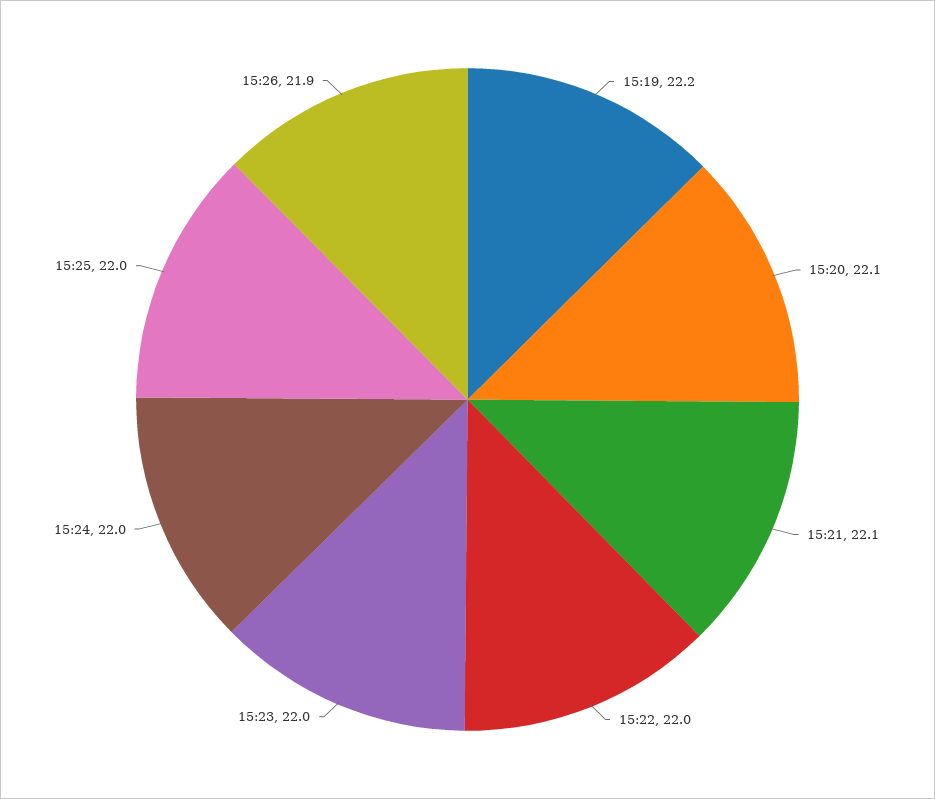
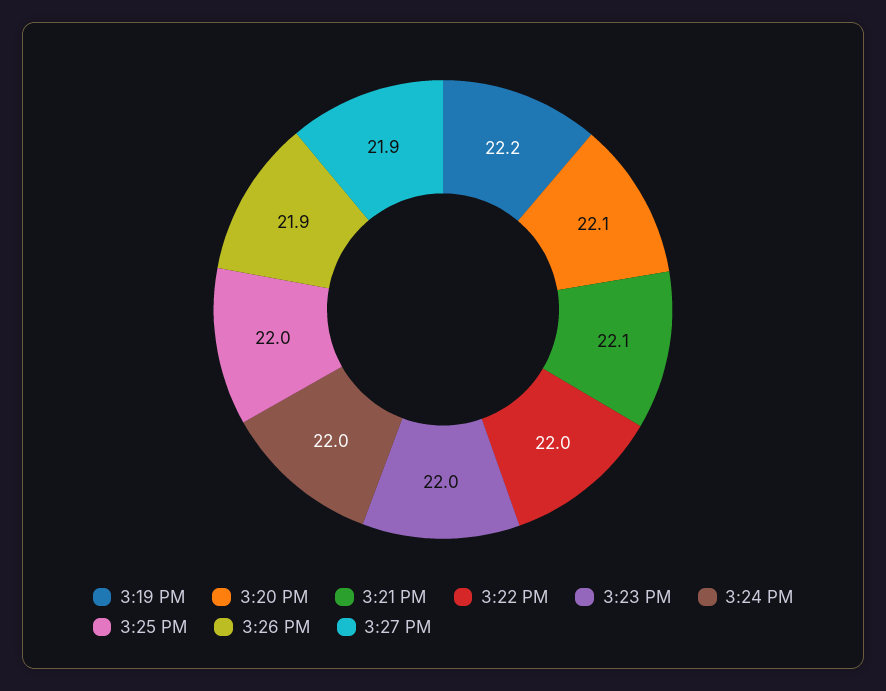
3:27 PM: none -> 21.9

